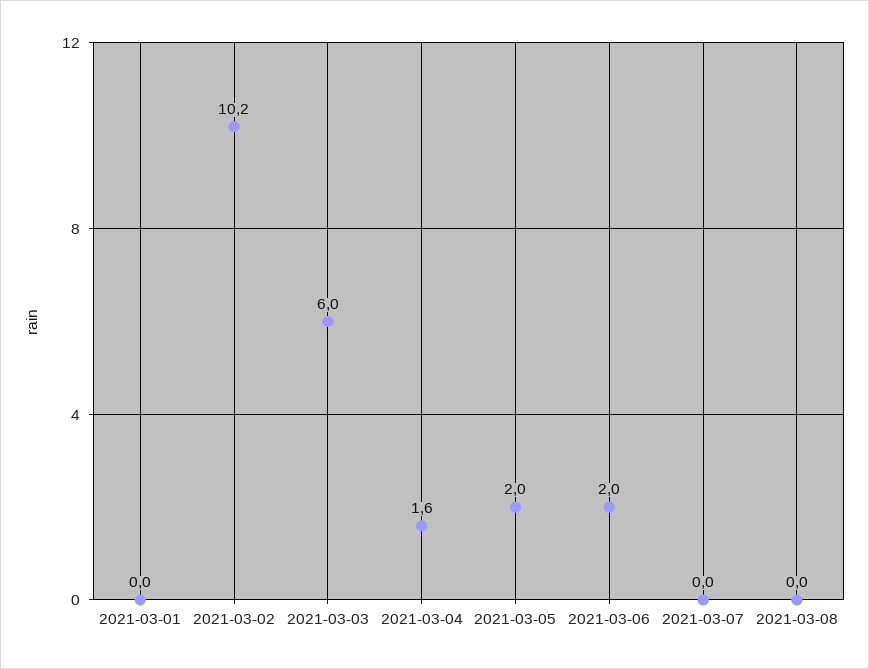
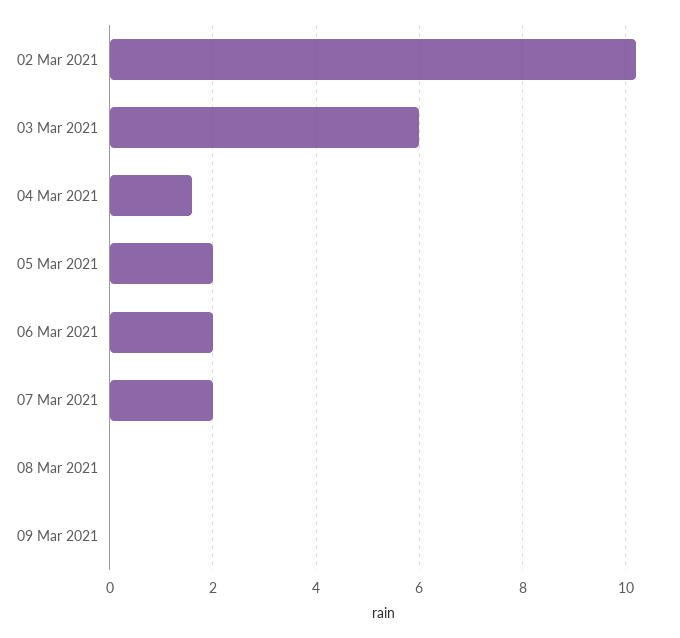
2021-03-01: 0 -> none
2021-03-07: 0 -> 2
09 Mar 2021: none -> 0

